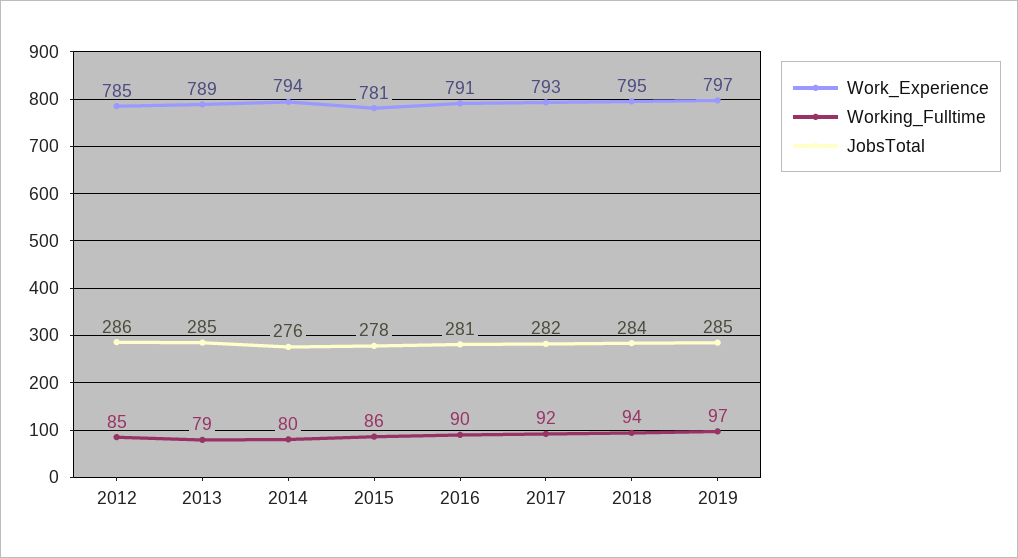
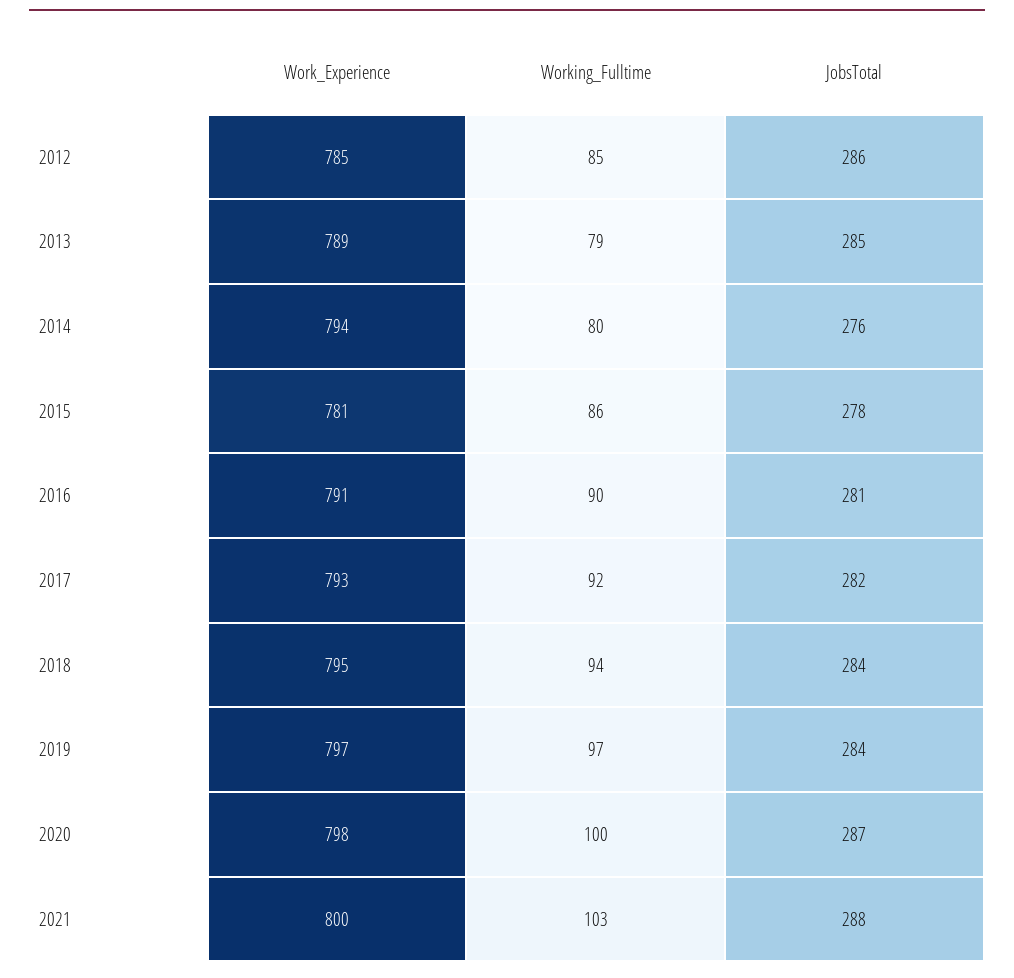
JobsTotal, 2019: 285 -> 284
Work_Experience, 2020: none -> 798
Working_Fulltime, 2020: none -> 100
JobsTotal, 2020: none -> 287
Work_Experience, 2021: none -> 800
Working_Fulltime, 2021: none -> 103
JobsTotal, 2021: none -> 288

